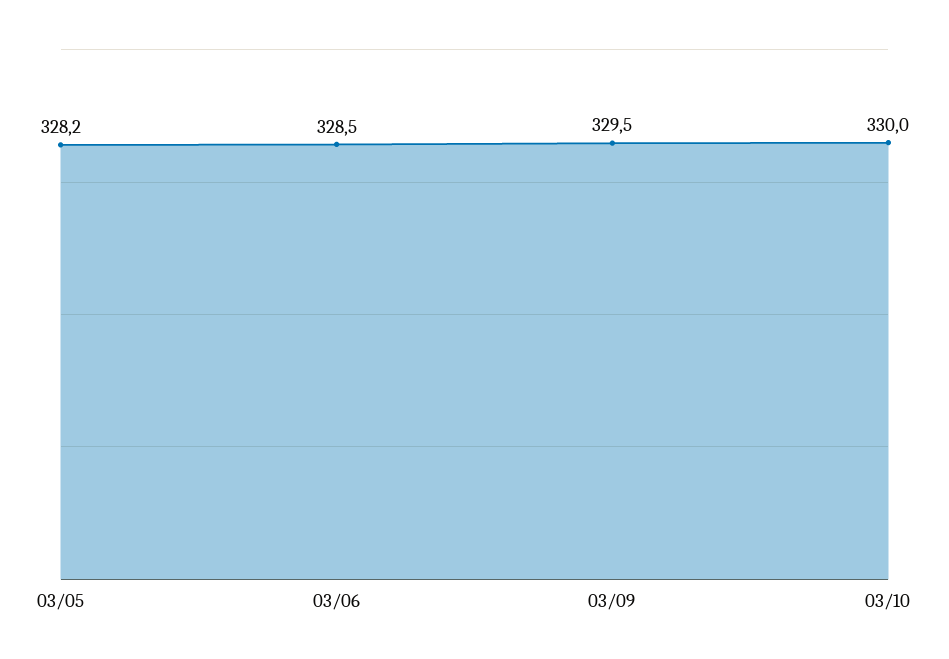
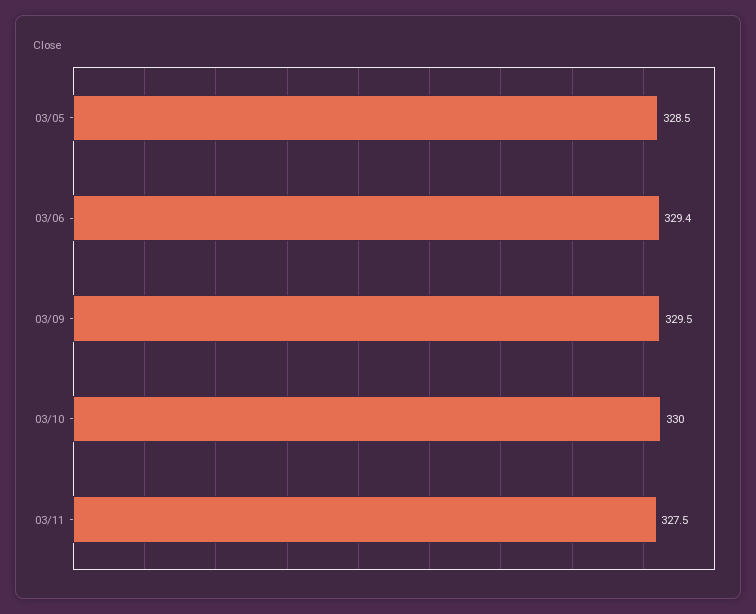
03/05: 328.2 -> 328.5
03/06: 328.5 -> 329.4
03/11: none -> 327.5

